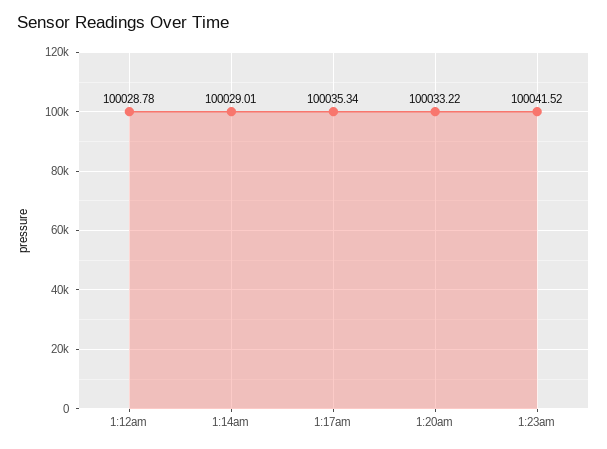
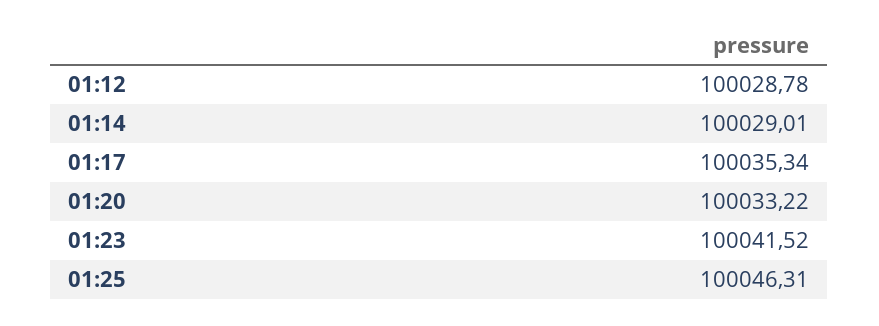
01:25: none -> 100046.31

